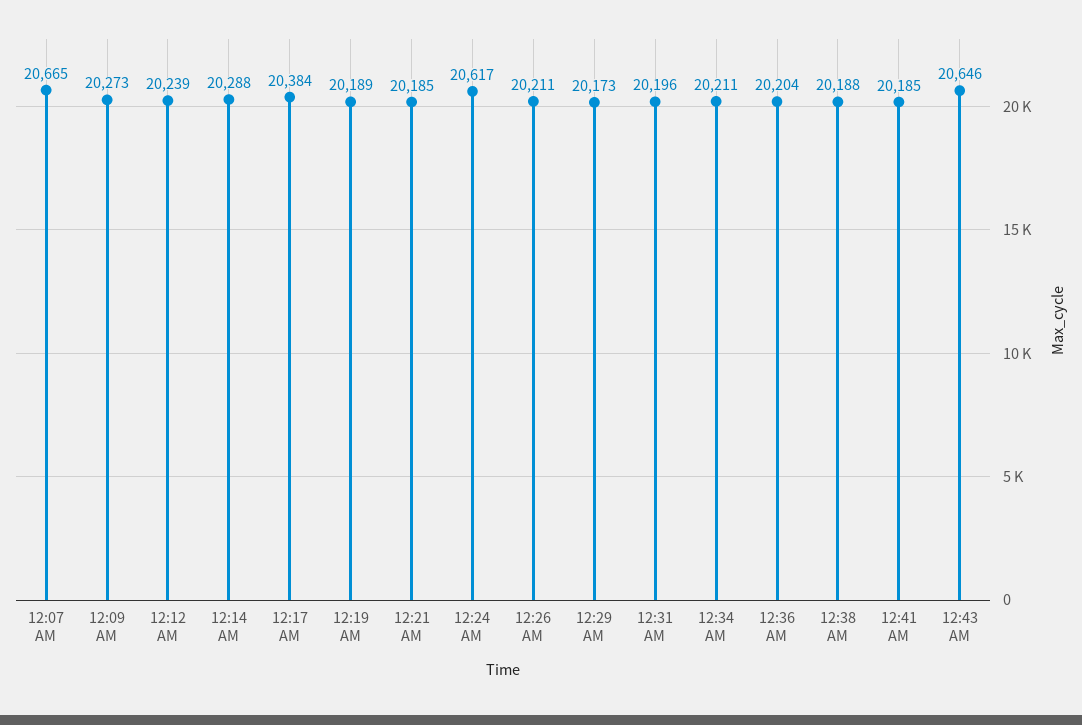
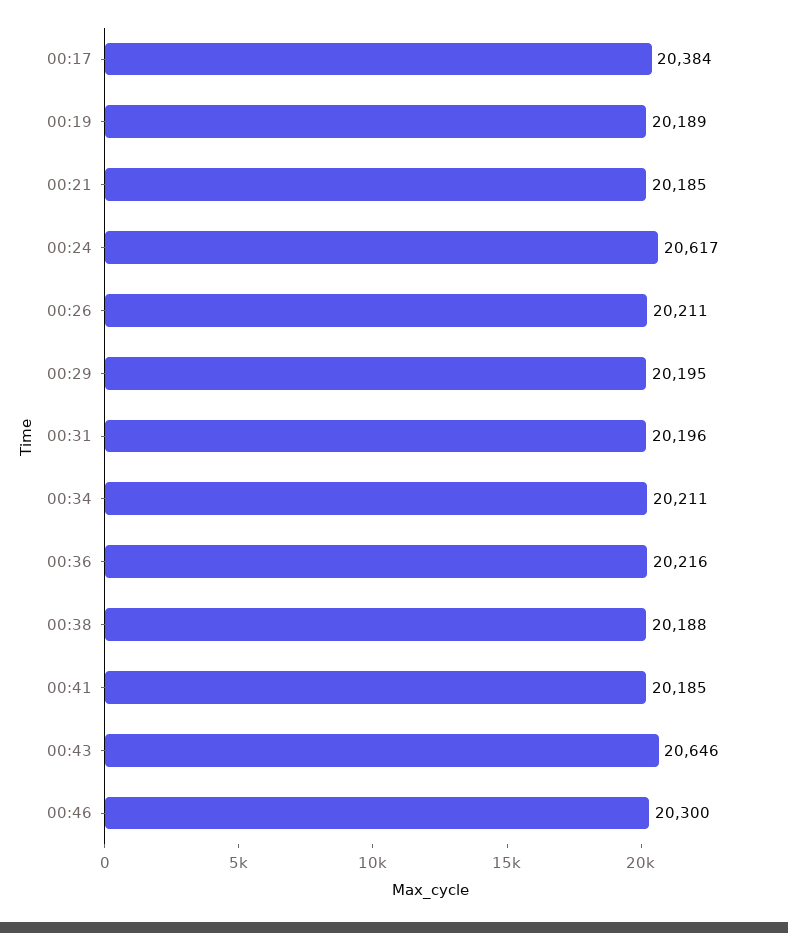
12:07 AM: 20665 -> none
12:09 AM: 20273 -> none
12:12 AM: 20239 -> none
12:14 AM: 20288 -> none
12:29 AM: 20173 -> 20195
12:36 AM: 20204 -> 20216
00:46: none -> 20300

